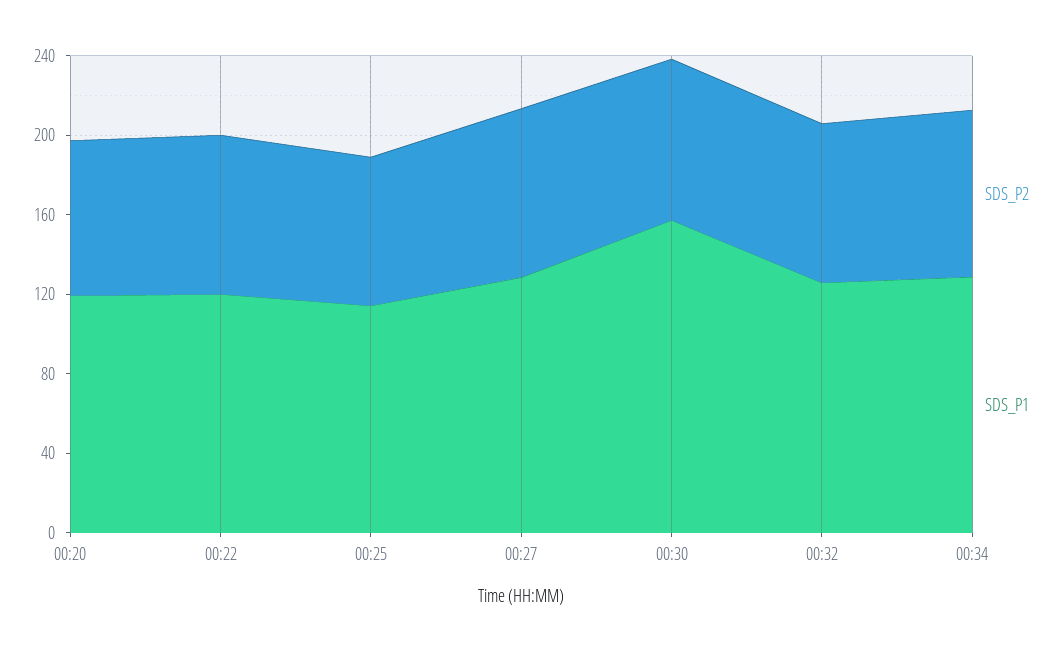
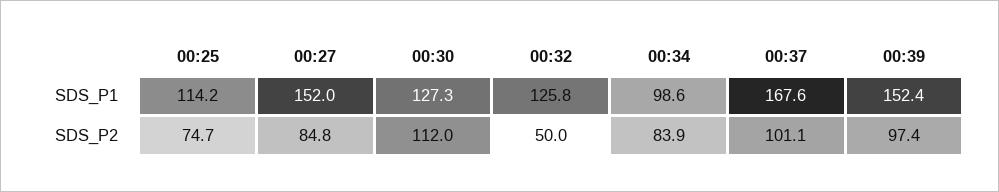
SDS_P2, 00:20: 80 -> none
SDS_P1, 00:20: 120 -> none
SDS_P2, 00:22: 80 -> none
SDS_P1, 00:22: 120 -> none
SDS_P1, 00:27: 130 -> 152
SDS_P2, 00:30: 80 -> 112
SDS_P1, 00:30: 160 -> 127.3
SDS_P2, 00:32: 80 -> 50
SDS_P1, 00:34: 130 -> 98.6
SDS_P1, 00:37: none -> 167.6
SDS_P1, 00:39: none -> 152.4
SDS_P2, 00:37: none -> 101.1
SDS_P2, 00:39: none -> 97.4

